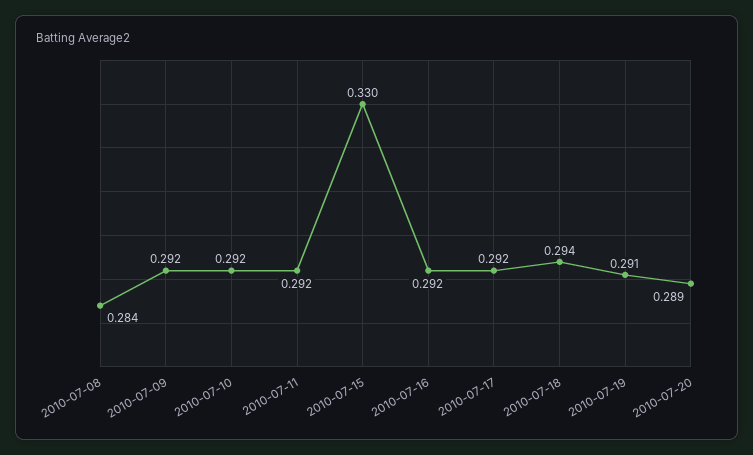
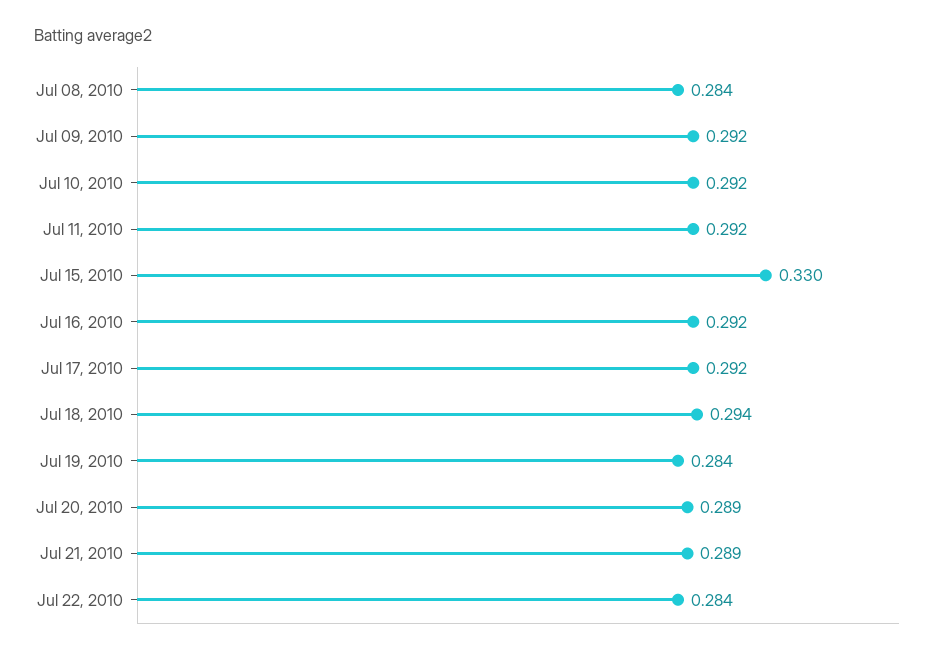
2010-07-19: 0.291 -> 0.284
Jul 21, 2010: none -> 0.289
Jul 22, 2010: none -> 0.284

